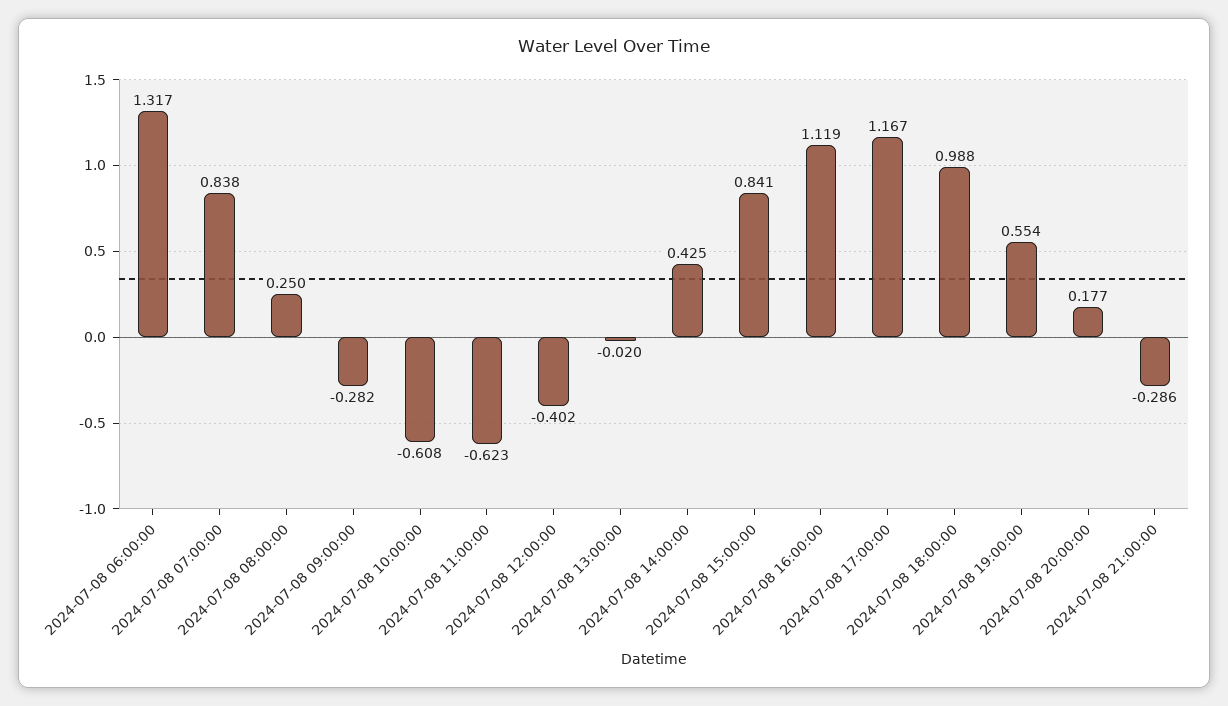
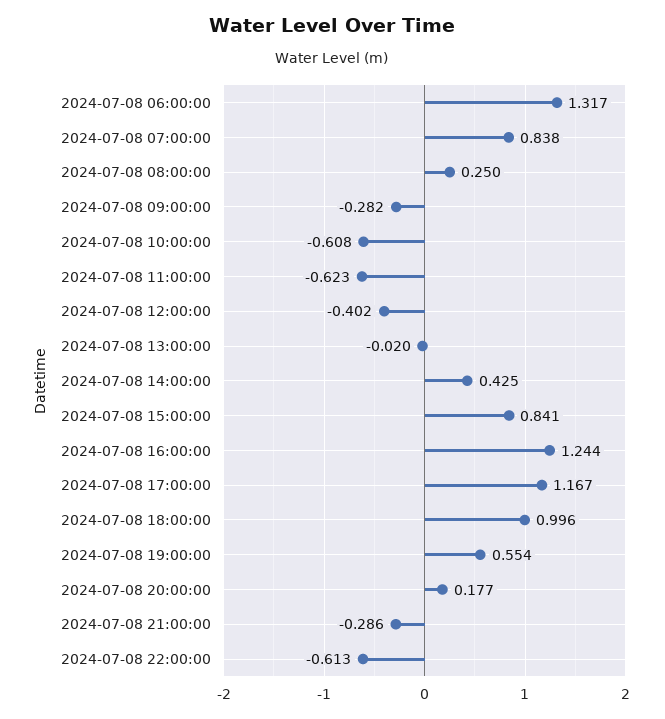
2024-07-08 16:00:00: 1.119 -> 1.244
2024-07-08 18:00:00: 0.988 -> 0.996
2024-07-08 22:00:00: none -> -0.613

